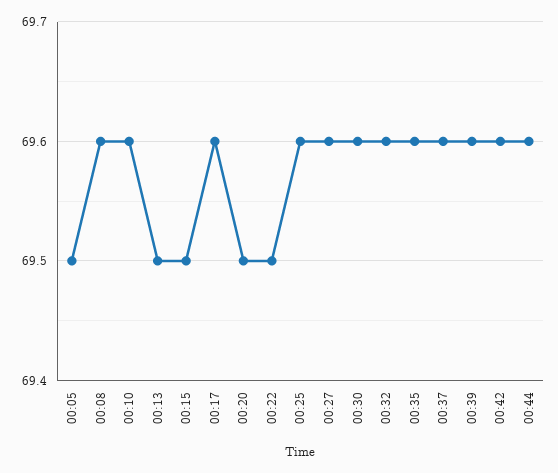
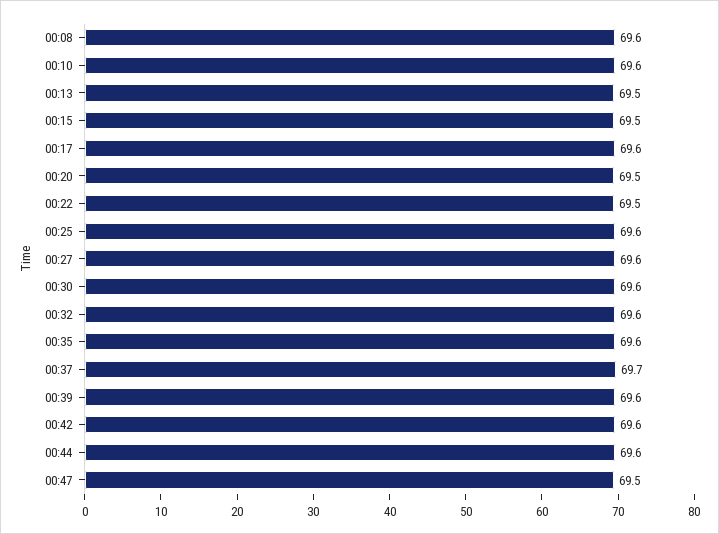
00:05: 69.5 -> none
00:37: 69.6 -> 69.7
00:47: none -> 69.5

